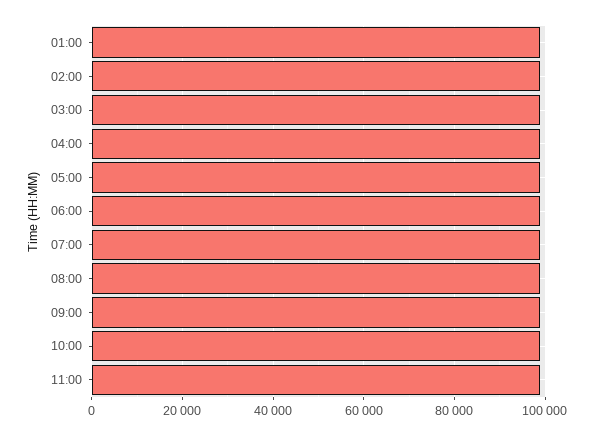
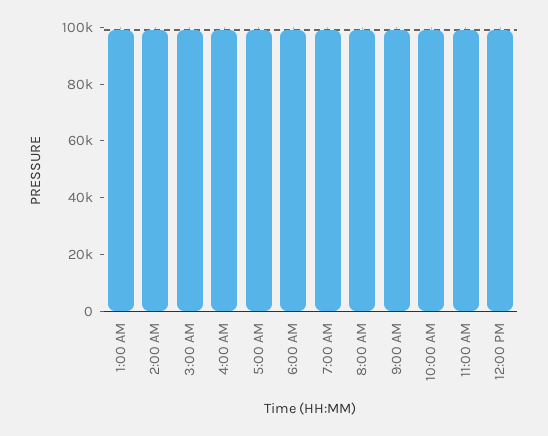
12:00 PM: none -> 100000

